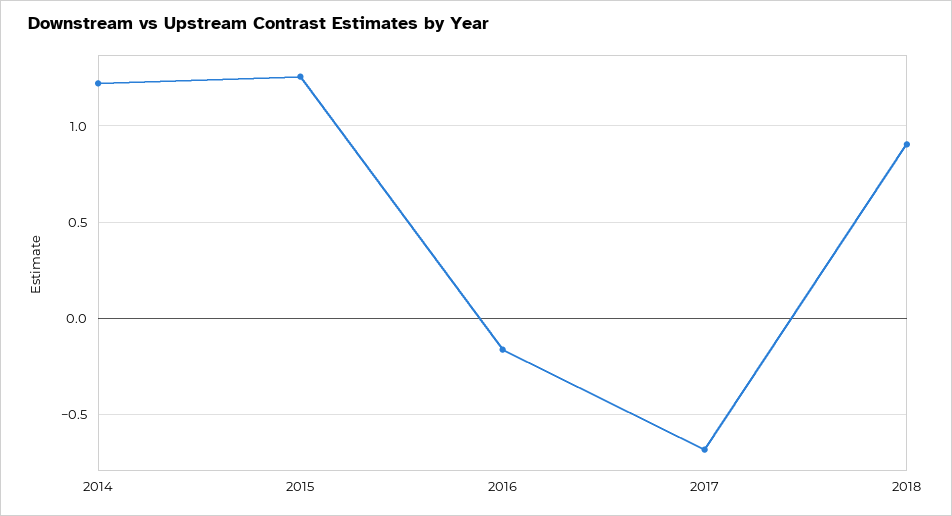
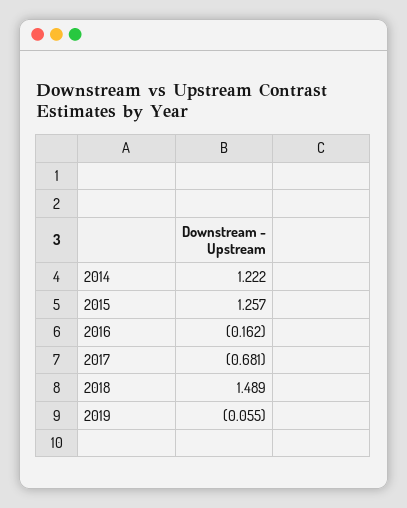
2018: 0.9 -> 1.489
2019: none -> -0.055

